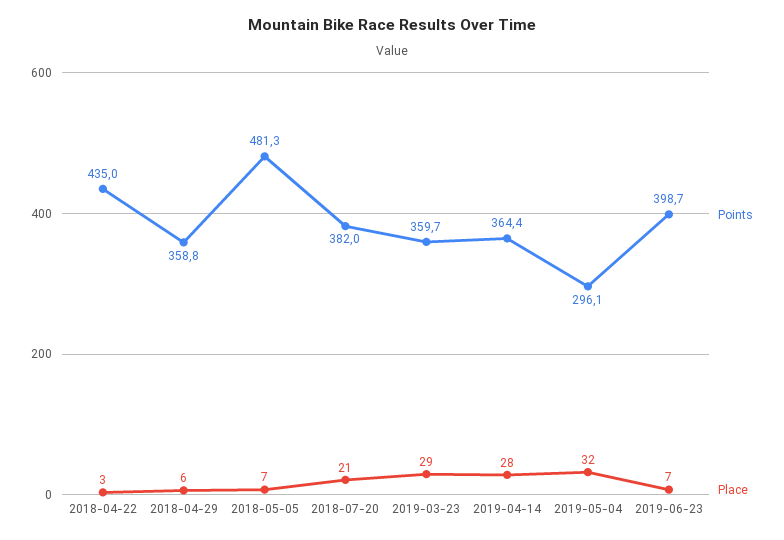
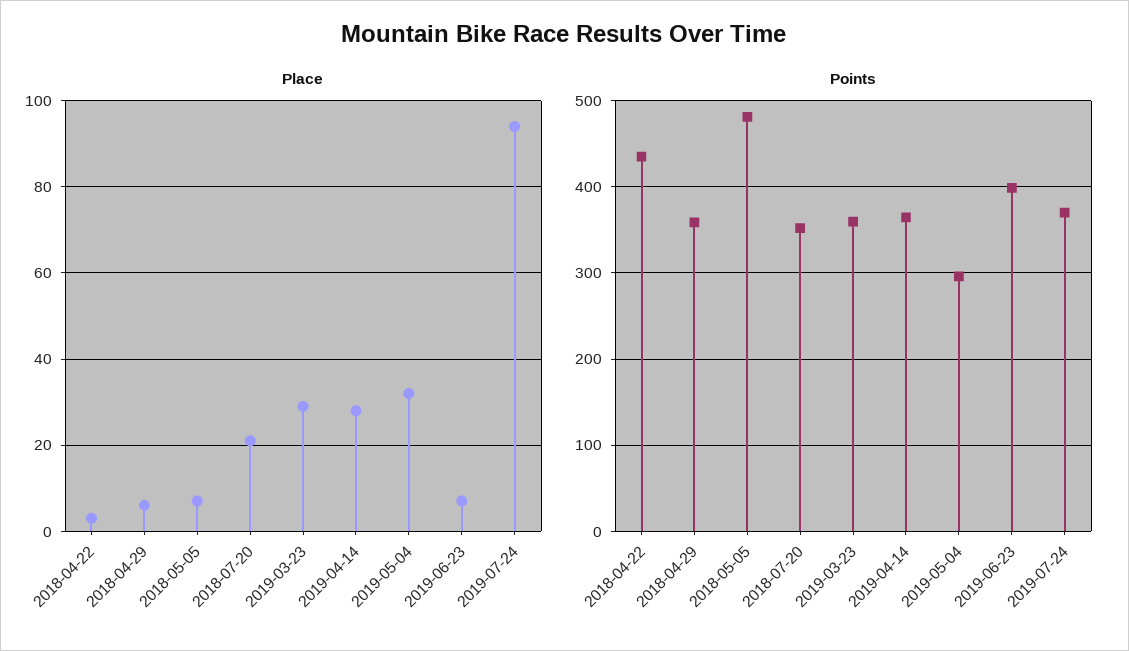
Points, 2018-07-20: 382 -> 350
Place, 2019-07-24: none -> 95
Points, 2019-07-24: none -> 370

